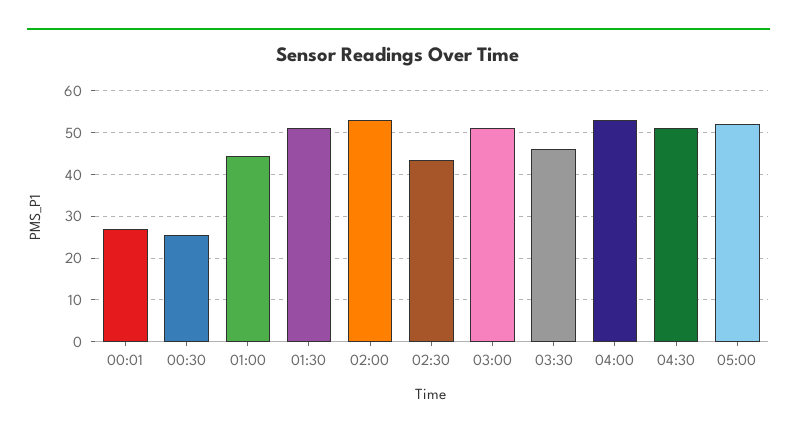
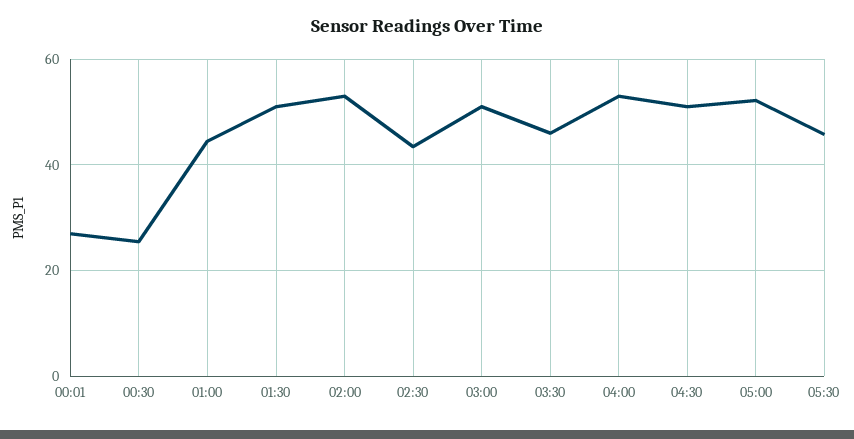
05:30: none -> 46

